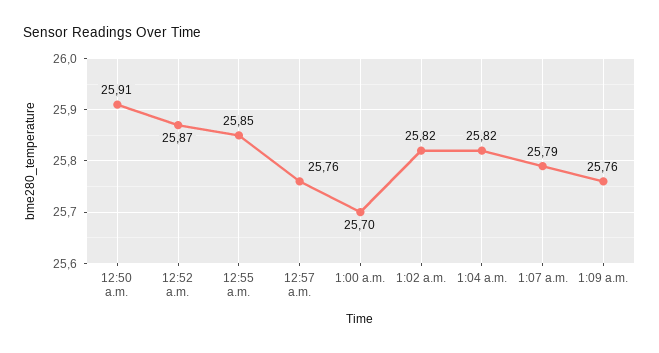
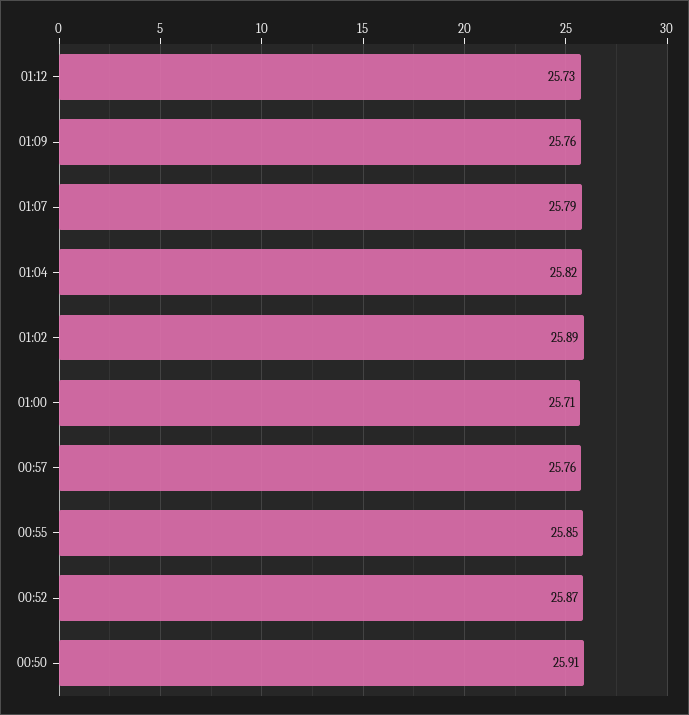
1:00 a.m.: 25.7 -> 25.71
1:02 a.m.: 25.82 -> 25.89
01:12: none -> 25.73

